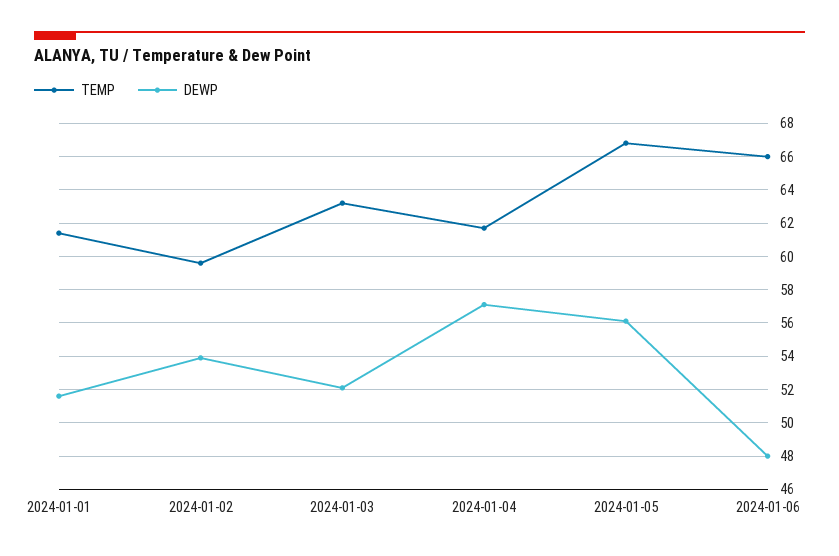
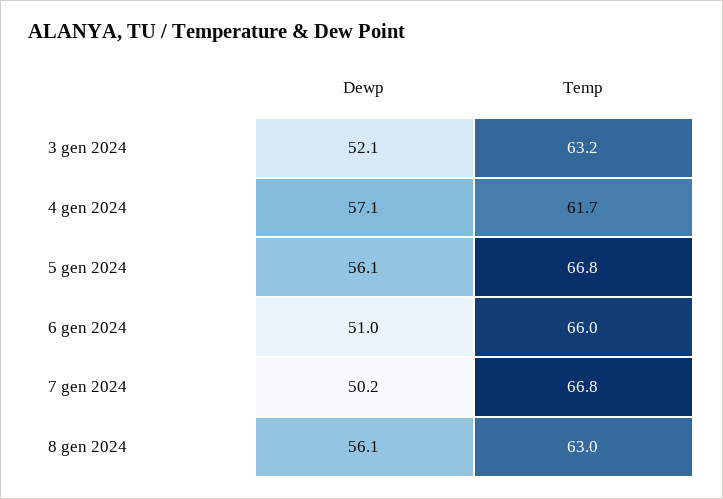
TEMP, 2024-01-01: 61.5 -> none
DEWP, 2024-01-01: 51.5 -> none
TEMP, 2024-01-02: 59.5 -> none
DEWP, 2024-01-02: 54 -> none
DEWP, 2024-01-06: 48 -> 51
DEWP, 7 gen 2024: none -> 50.2
TEMP, 7 gen 2024: none -> 66.8
DEWP, 8 gen 2024: none -> 56.1
TEMP, 8 gen 2024: none -> 63

